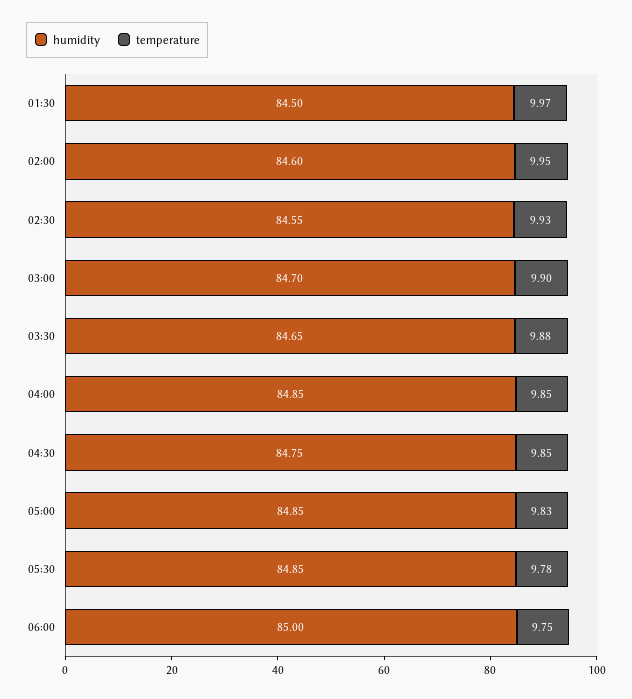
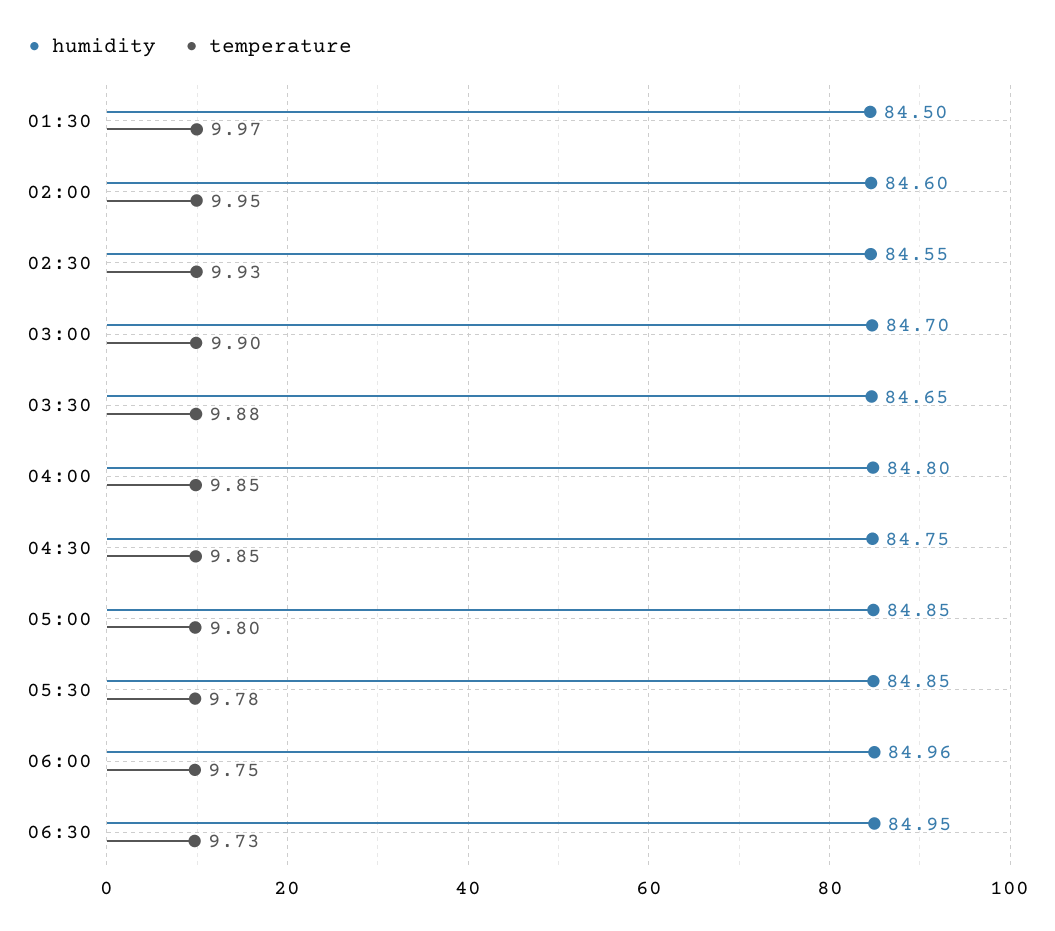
humidity, 04:00: 84.85 -> 84.8
temperature, 05:00: 9.83 -> 9.8
humidity, 06:00: 85 -> 84.96
humidity, 06:30: none -> 84.95
temperature, 06:30: none -> 9.73

